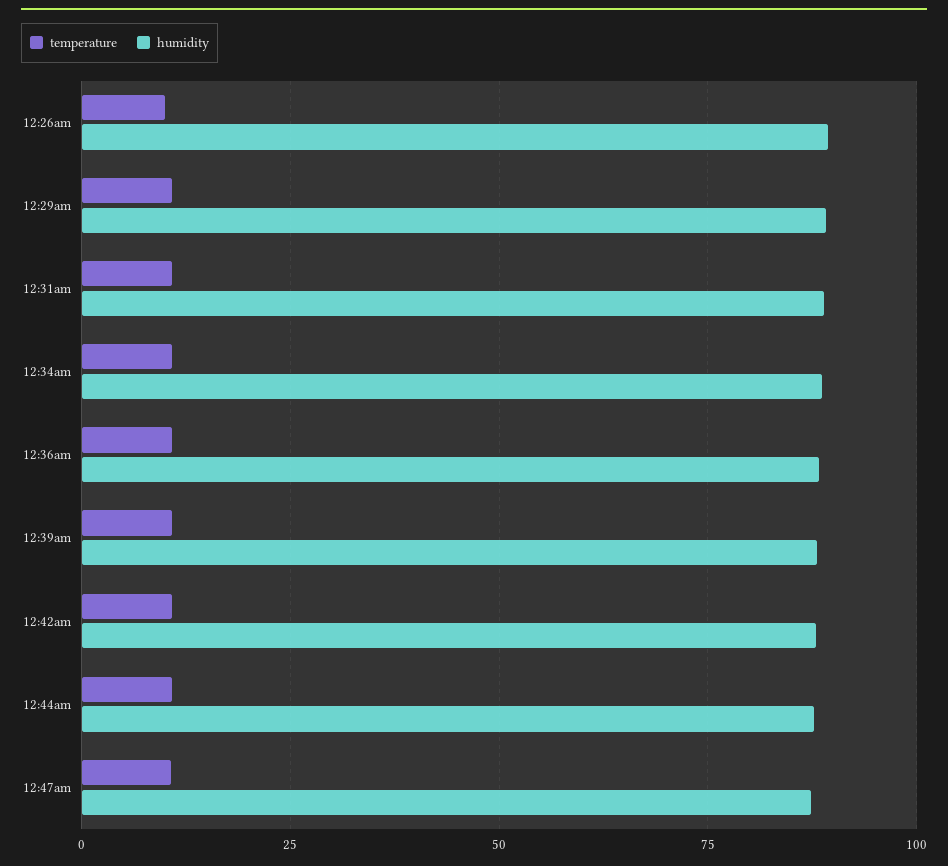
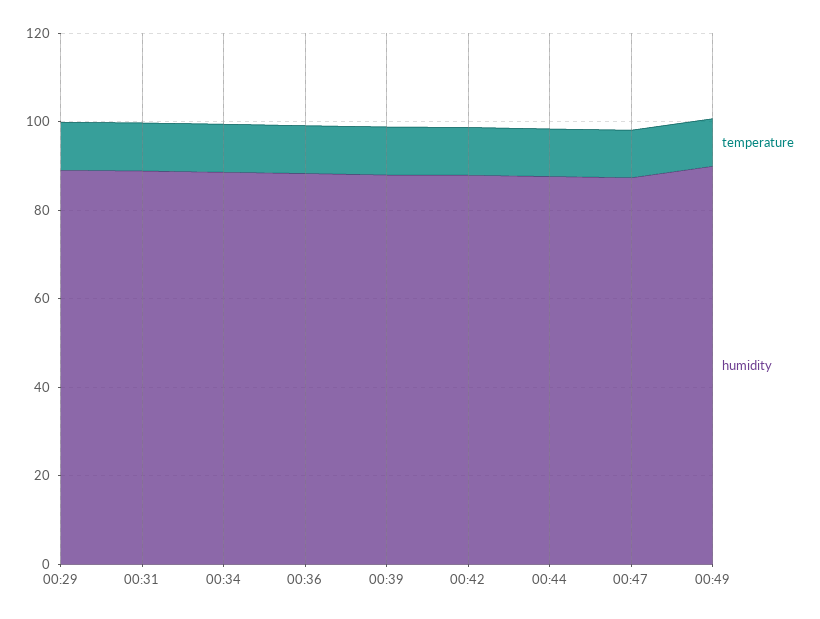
temperature, 12:26am: 10 -> none
humidity, 12:26am: 90 -> none
temperature, 00:49: none -> 10
humidity, 00:49: none -> 90

